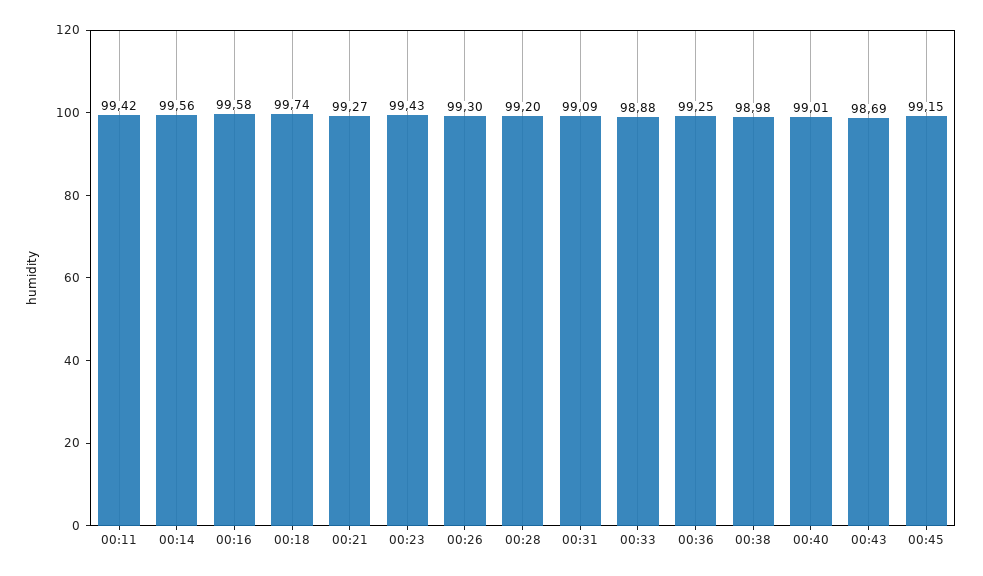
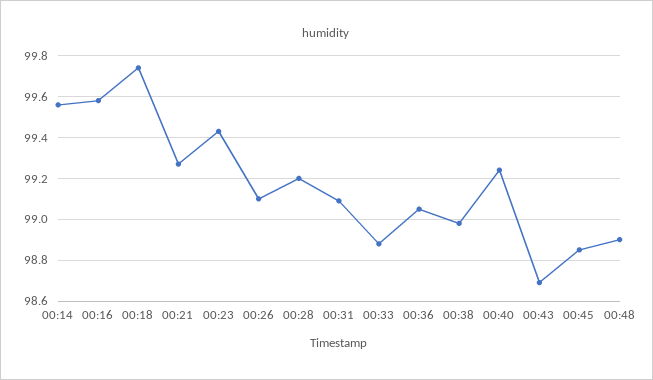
00:11: 99.42 -> none
00:26: 99.3 -> 99.1
00:36: 99.25 -> 99.05
00:40: 99.01 -> 99.25
00:45: 99.15 -> 98.85
00:48: none -> 98.9

